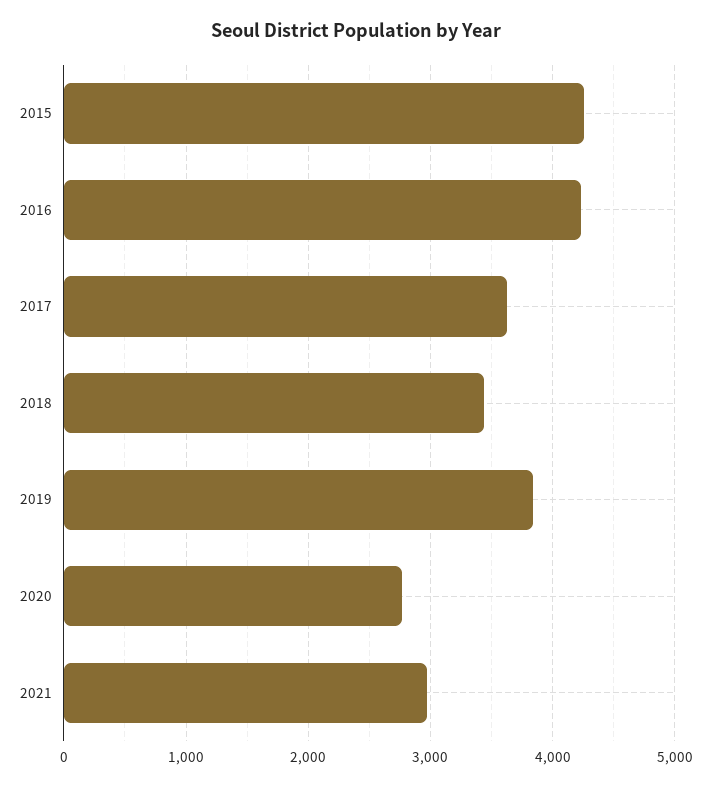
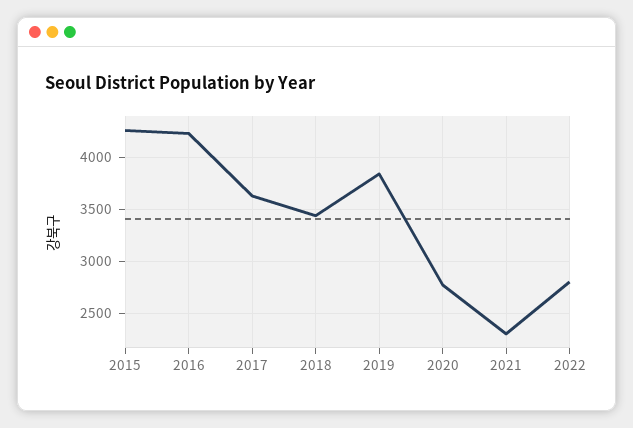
2021: 3000 -> 2300
2022: none -> 2800

